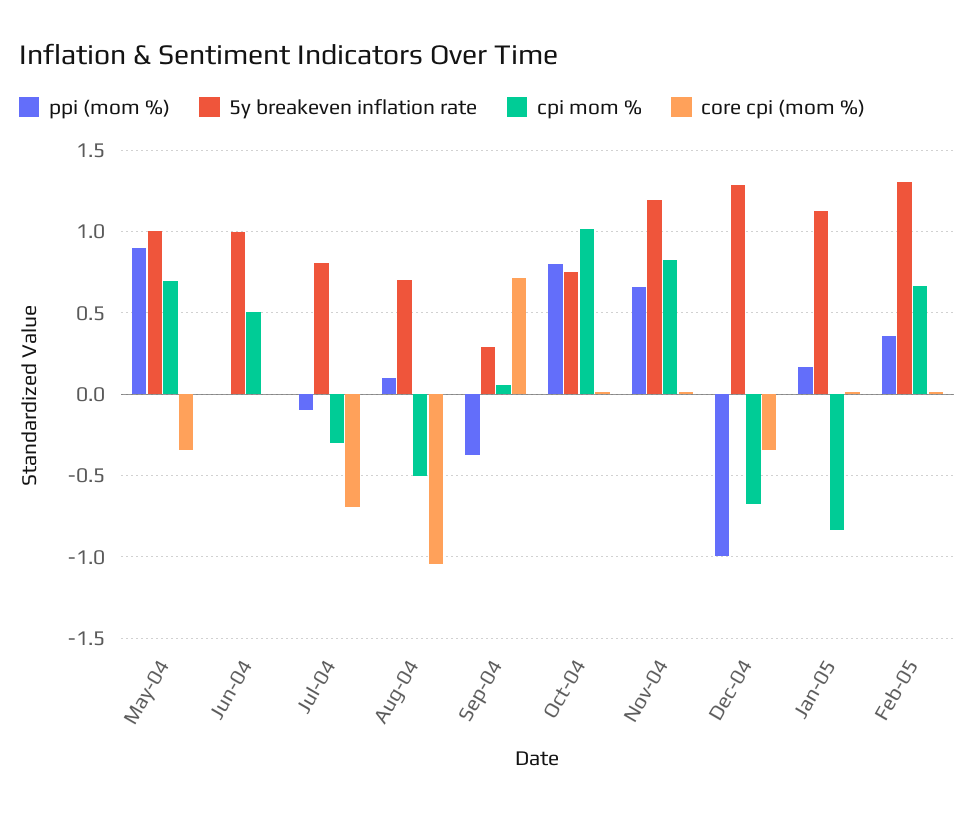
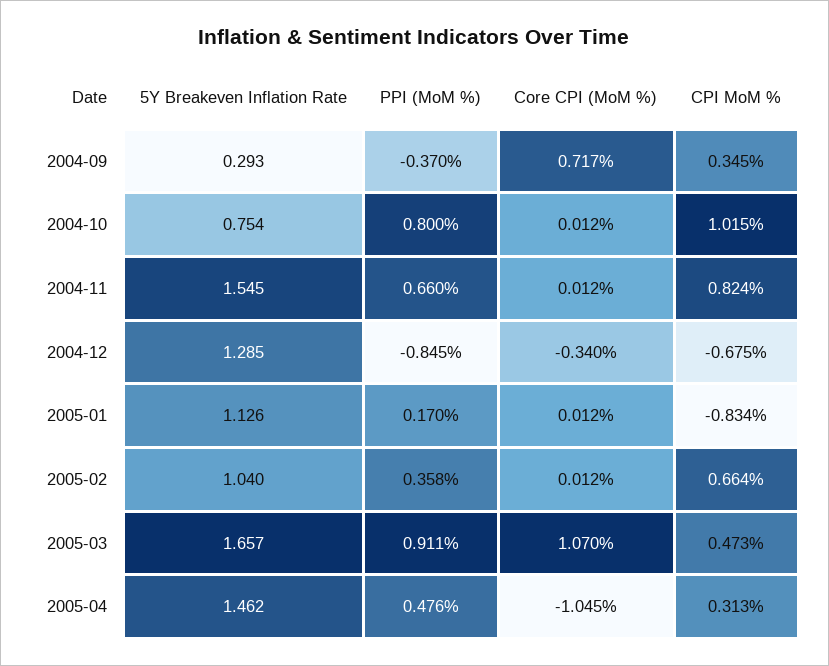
ppi (mom %), May-04: 0.9 -> none
5y breakeven inflation rate, May-04: 1 -> none
cpi mom %, May-04: 0.7 -> none
core cpi (mom %), May-04: -0.35 -> none
ppi (mom %), Jun-04: 0 -> none
5y breakeven inflation rate, Jun-04: 1 -> none
cpi mom %, Jun-04: 0.5 -> none
core cpi (mom %), Jun-04: 0 -> none
ppi (mom %), Jul-04: -0.1 -> none
5y breakeven inflation rate, Jul-04: 0.8 -> none
cpi mom %, Jul-04: -0.3 -> none
core cpi (mom %), Jul-04: -0.7 -> none
ppi (mom %), Aug-04: 0.1 -> none
5y breakeven inflation rate, Aug-04: 0.7 -> none
cpi mom %, Aug-04: -0.5 -> none
core cpi (mom %), Aug-04: -1.05 -> none
cpi mom %, Sep-04: 0.05 -> 0.345
5y breakeven inflation rate, Nov-04: 1.2 -> 1.545
ppi (mom %), Dec-04: -1 -> -0.845
5y breakeven inflation rate, Feb-05: 1.3 -> 1.04
5y breakeven inflation rate, 2005-03: none -> 1.657
ppi (mom %), 2005-03: none -> 0.911
core cpi (mom %), 2005-03: none -> 1.07
cpi mom %, 2005-03: none -> 0.473
5y breakeven inflation rate, 2005-04: none -> 1.462
ppi (mom %), 2005-04: none -> 0.476
core cpi (mom %), 2005-04: none -> -1.045
cpi mom %, 2005-04: none -> 0.313

